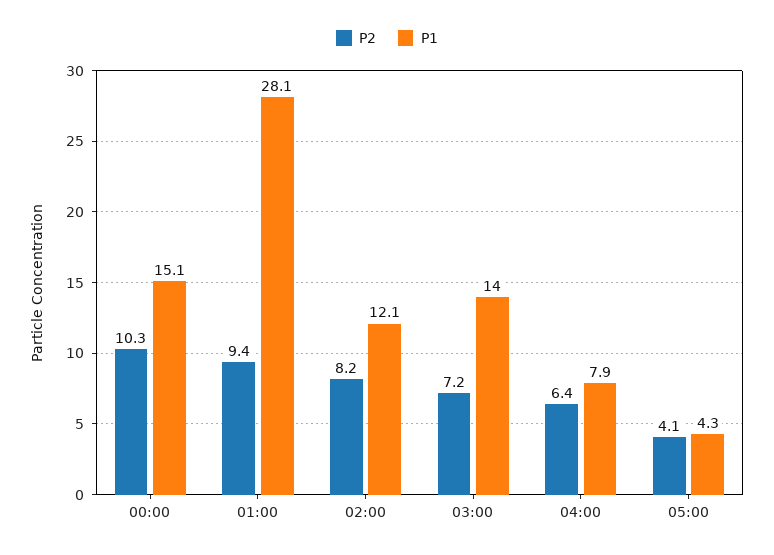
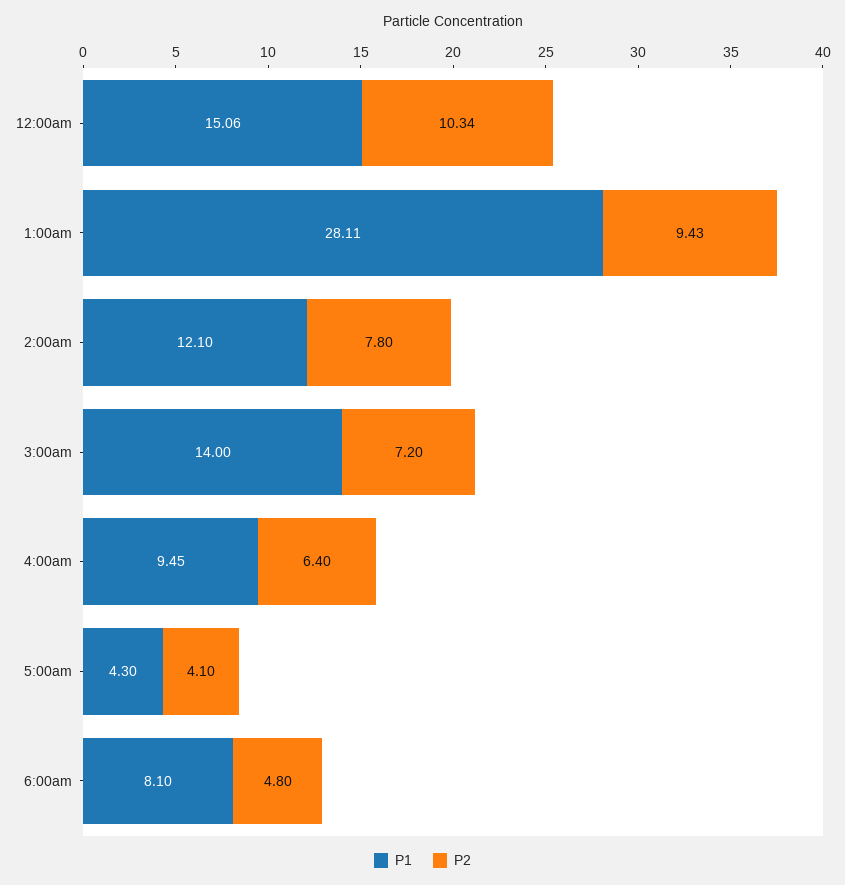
P2, 02:00: 8.2 -> 7.8
P1, 04:00: 7.9 -> 9.45
P1, 6:00am: none -> 8.1
P2, 6:00am: none -> 4.8

